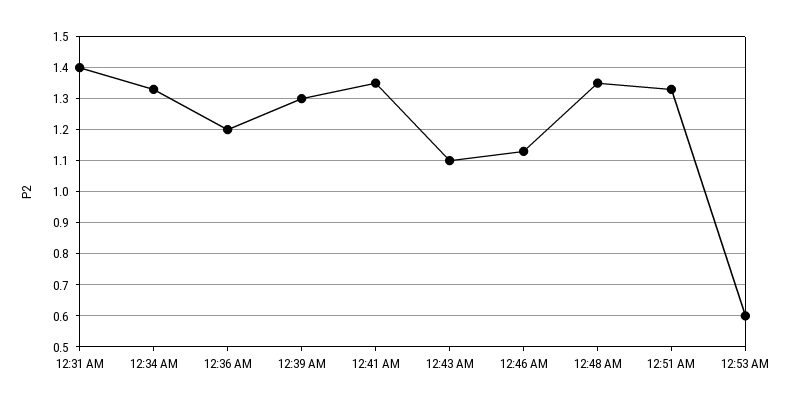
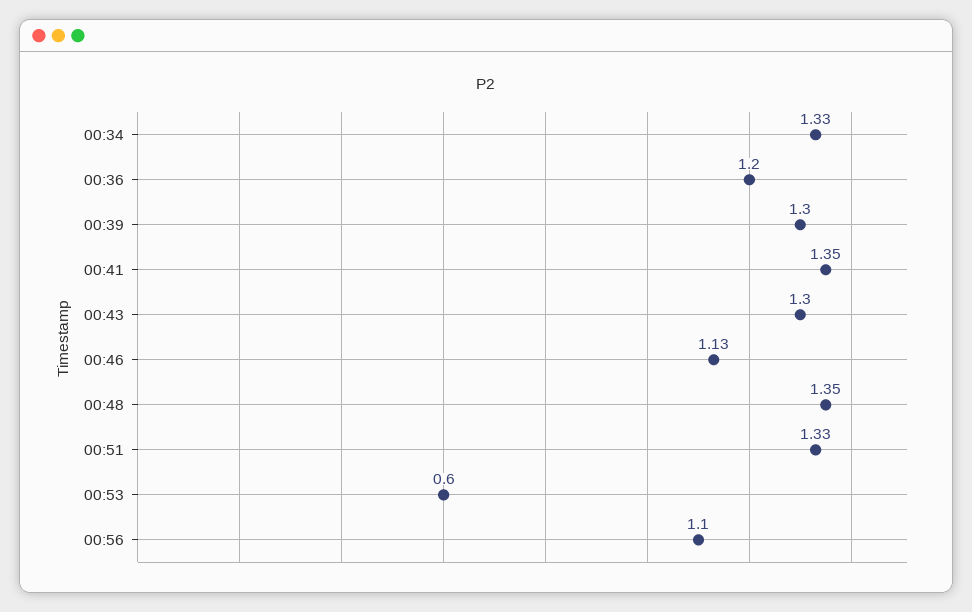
12:31 AM: 1.4 -> none
12:43 AM: 1.1 -> 1.3
00:56: none -> 1.1

